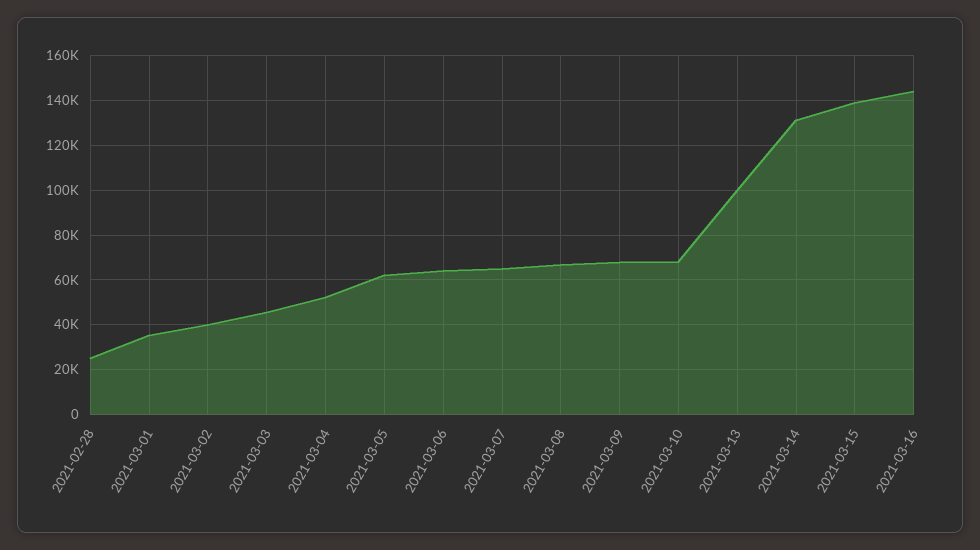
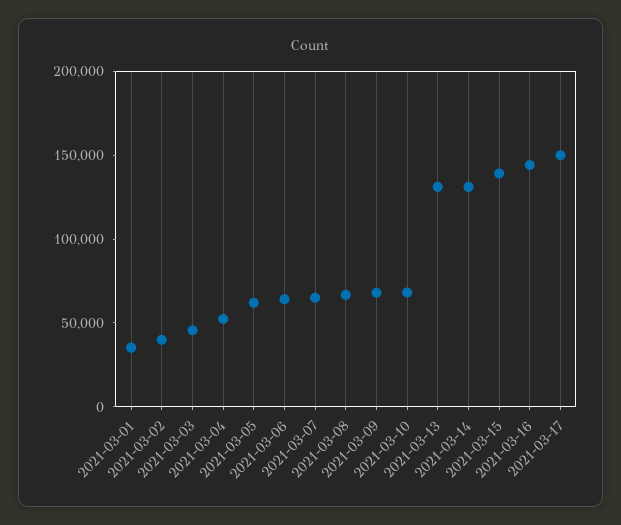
2021-02-28: 25000 -> none
2021-03-13: 100000 -> 130000
2021-03-17: none -> 150000

